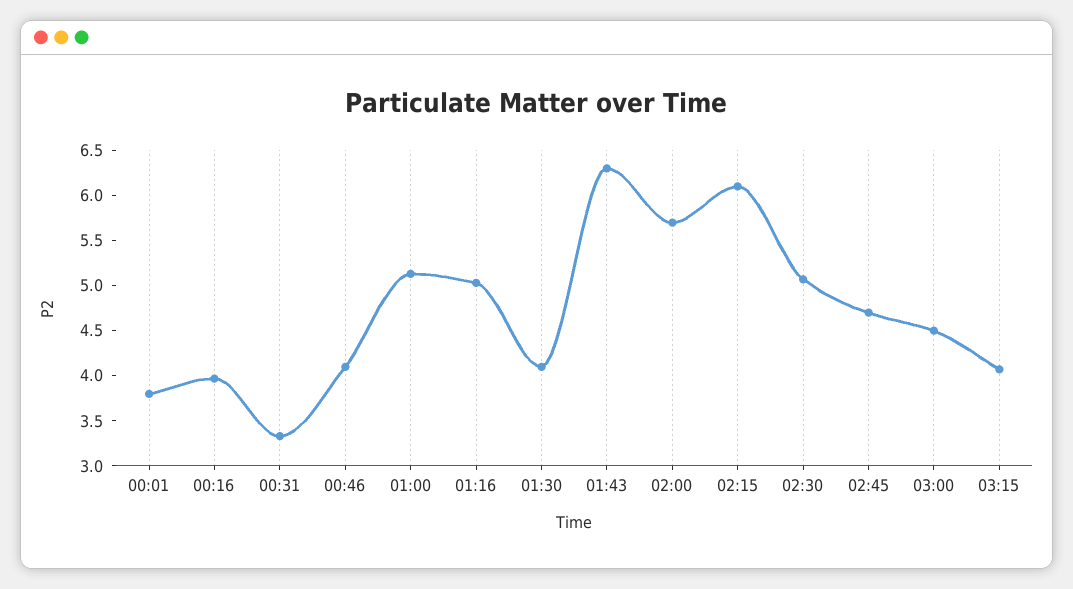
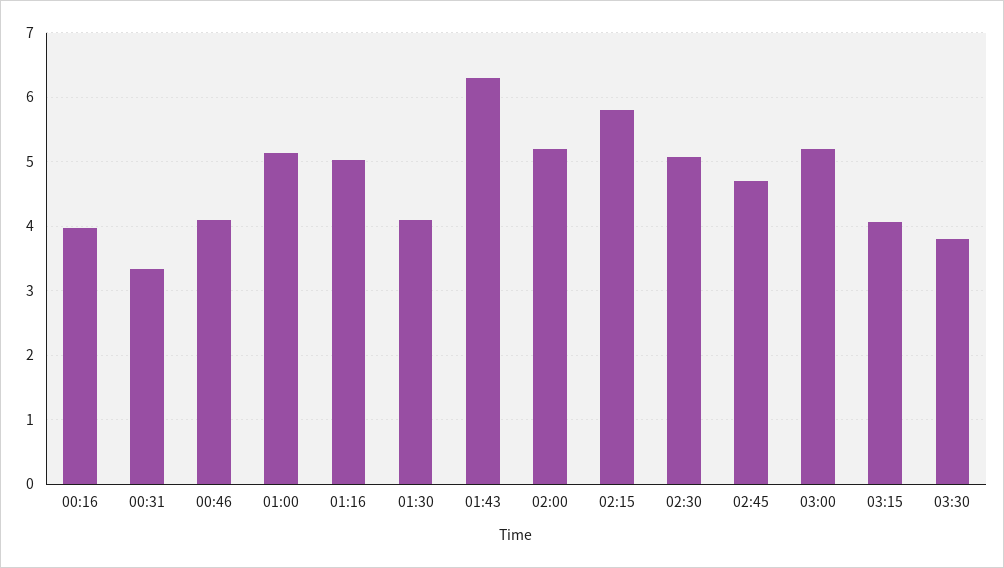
00:01: 3.8 -> none
02:00: 5.7 -> 5.2
02:15: 6.1 -> 5.8
03:00: 4.5 -> 5.2
03:30: none -> 3.8

